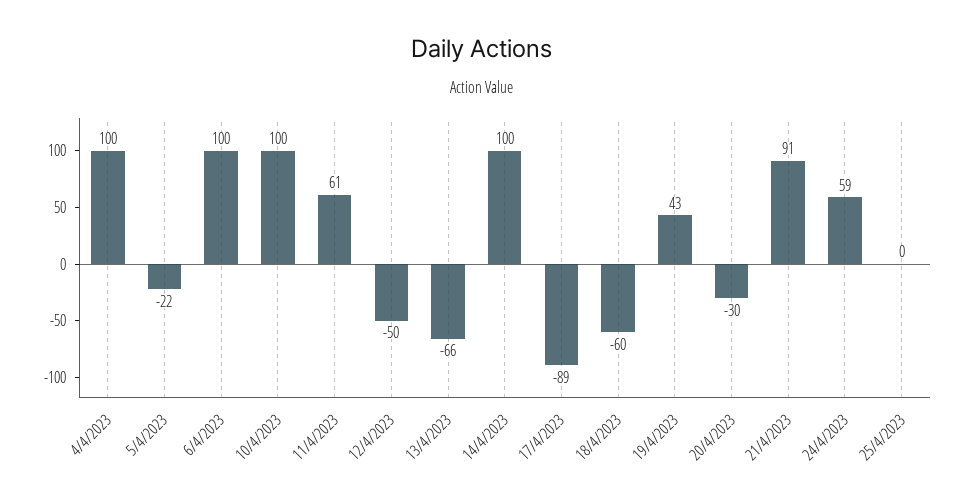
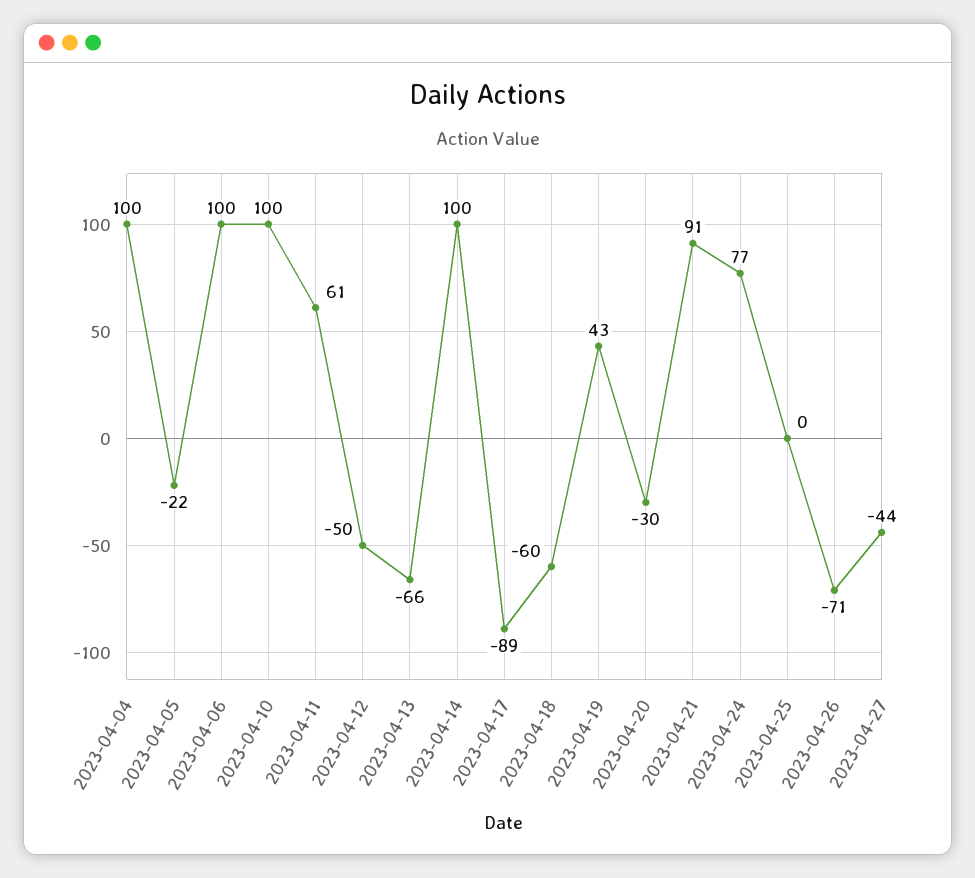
24/4/2023: 59 -> 77
2023-04-26: none -> -71
2023-04-27: none -> -44

